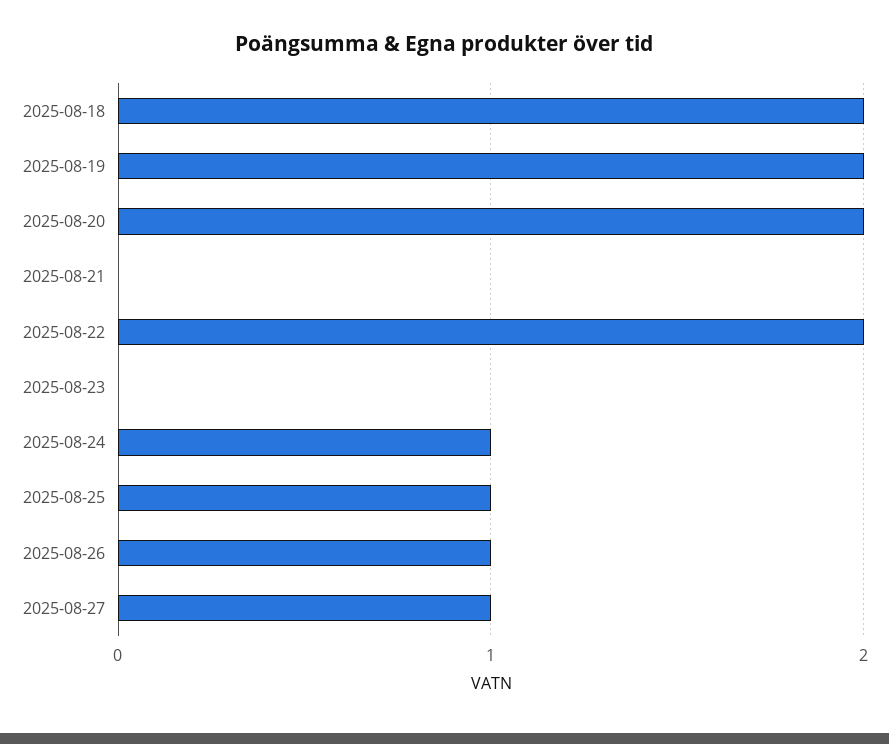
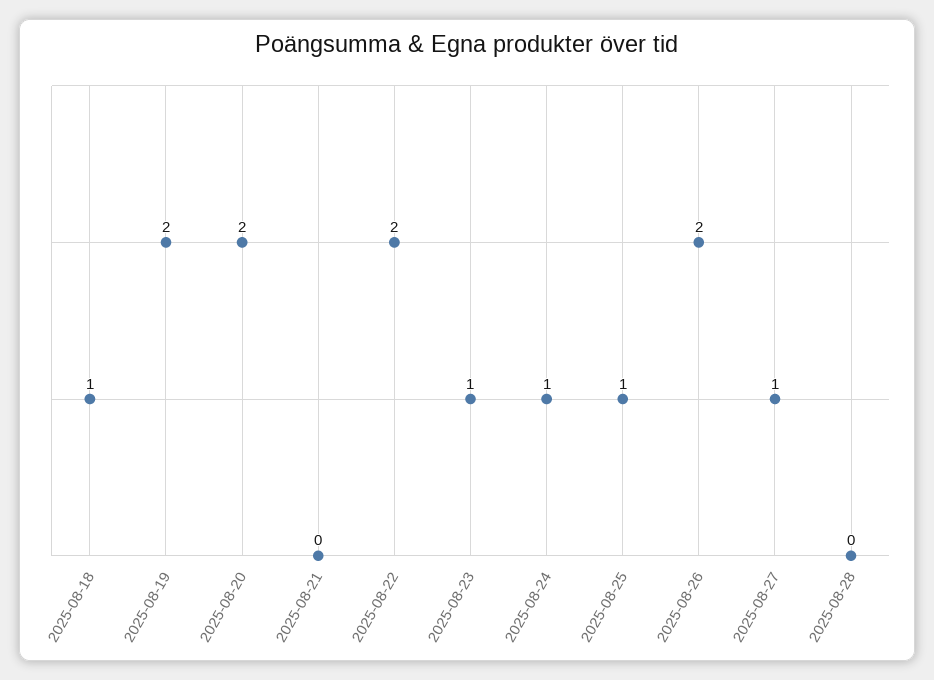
2025-08-18: 2 -> 1
2025-08-23: 0 -> 1
2025-08-26: 1 -> 2
2025-08-28: none -> 0

